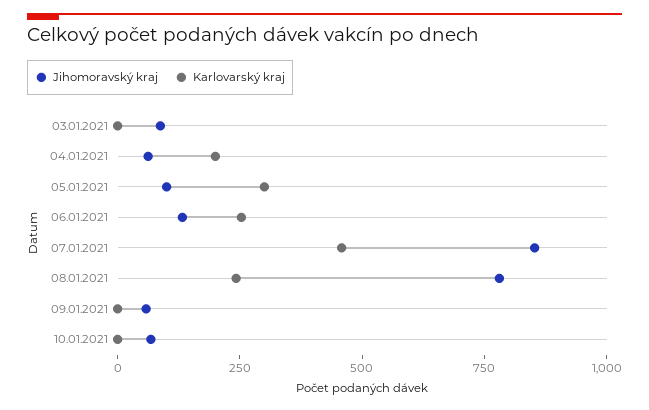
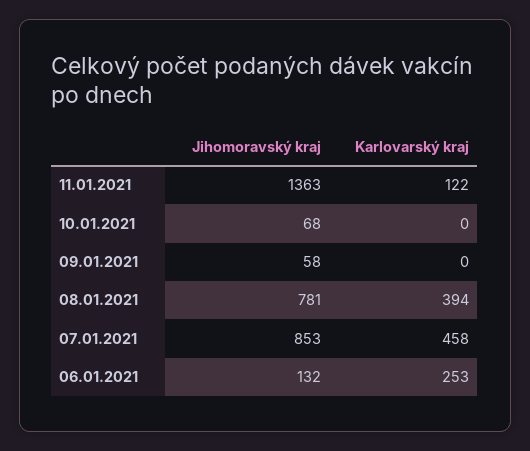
Jihomoravský kraj, 03.01.2021: 100 -> none
Karlovarský kraj, 03.01.2021: 0 -> none
Jihomoravský kraj, 04.01.2021: 50 -> none
Karlovarský kraj, 04.01.2021: 200 -> none
Jihomoravský kraj, 05.01.2021: 100 -> none
Karlovarský kraj, 05.01.2021: 300 -> none
Karlovarský kraj, 08.01.2021: 250 -> 394
Jihomoravský kraj, 11.01.2021: none -> 1363
Karlovarský kraj, 11.01.2021: none -> 122

